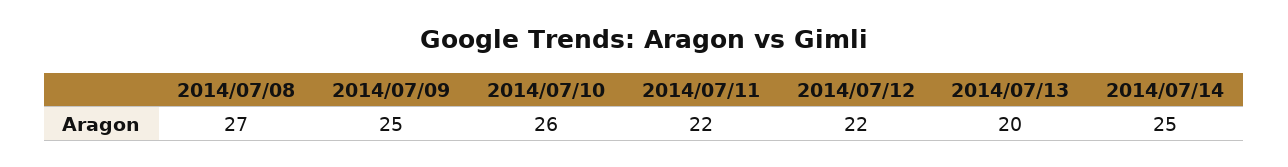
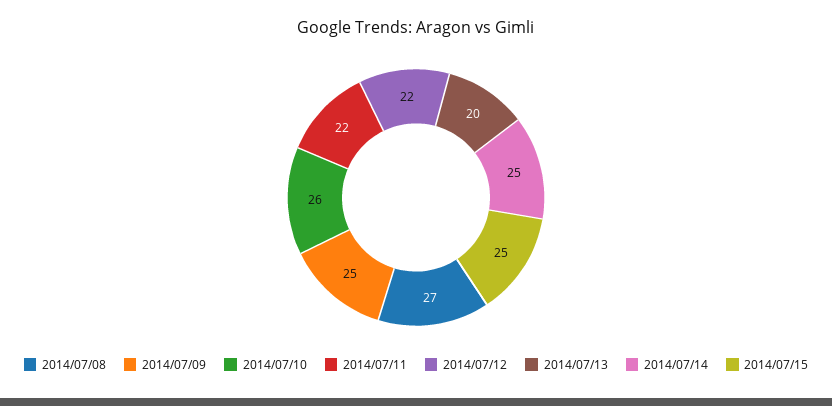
2014/07/15: none -> 25

